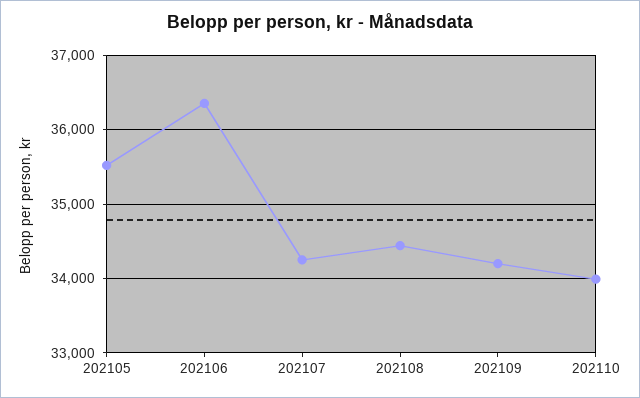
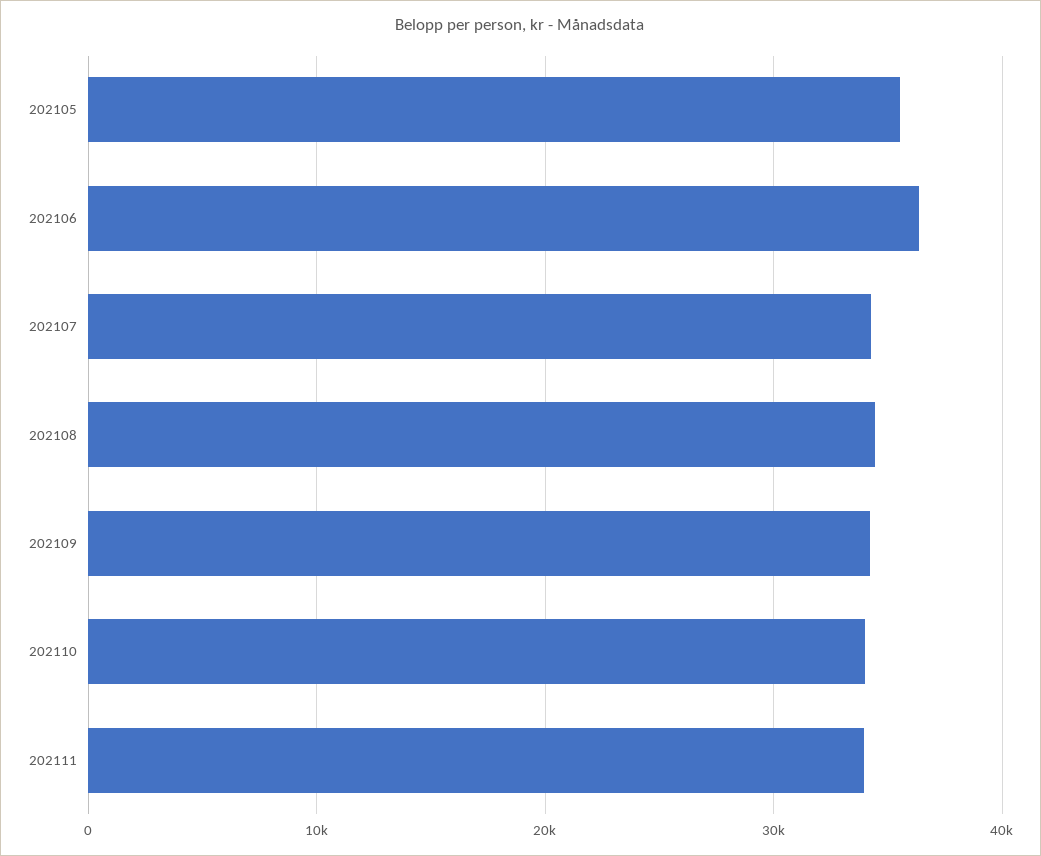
202111: none -> 34000

